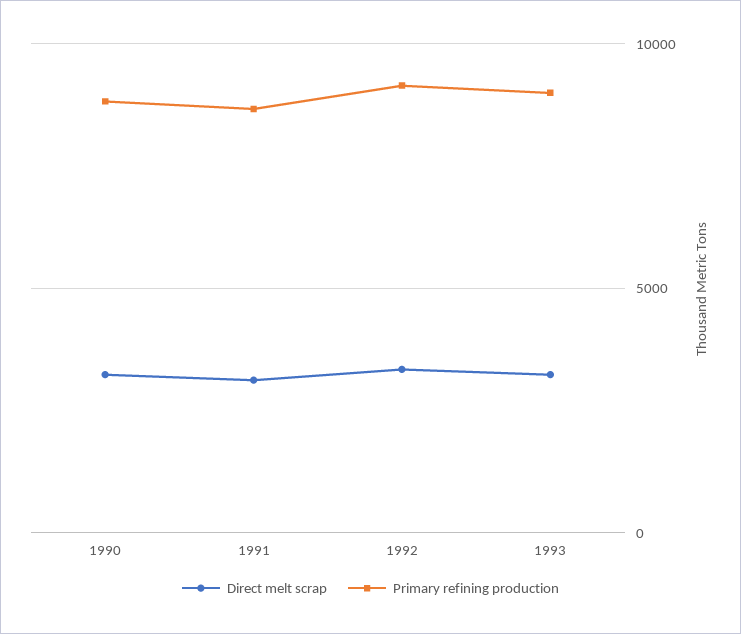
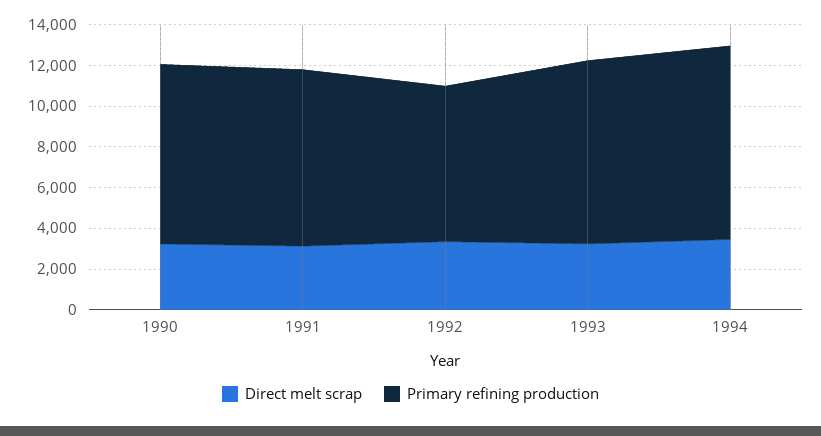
Primary refining production, 1992: 9000 -> 7500
Direct melt scrap, 1994: none -> 3500
Primary refining production, 1994: none -> 9500

